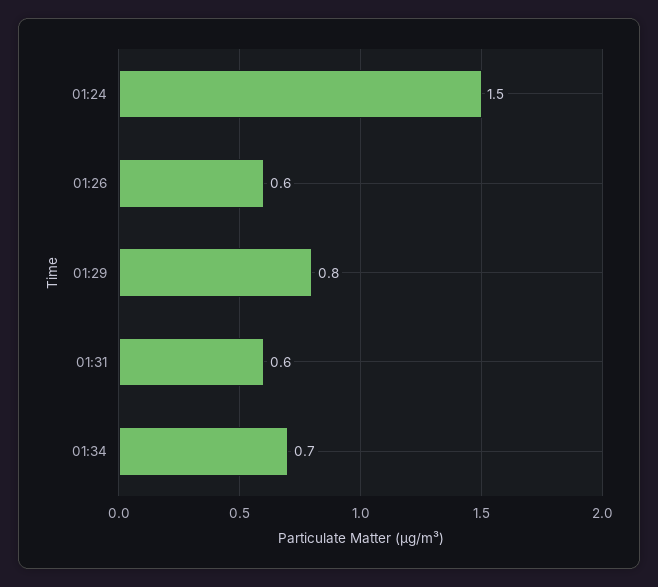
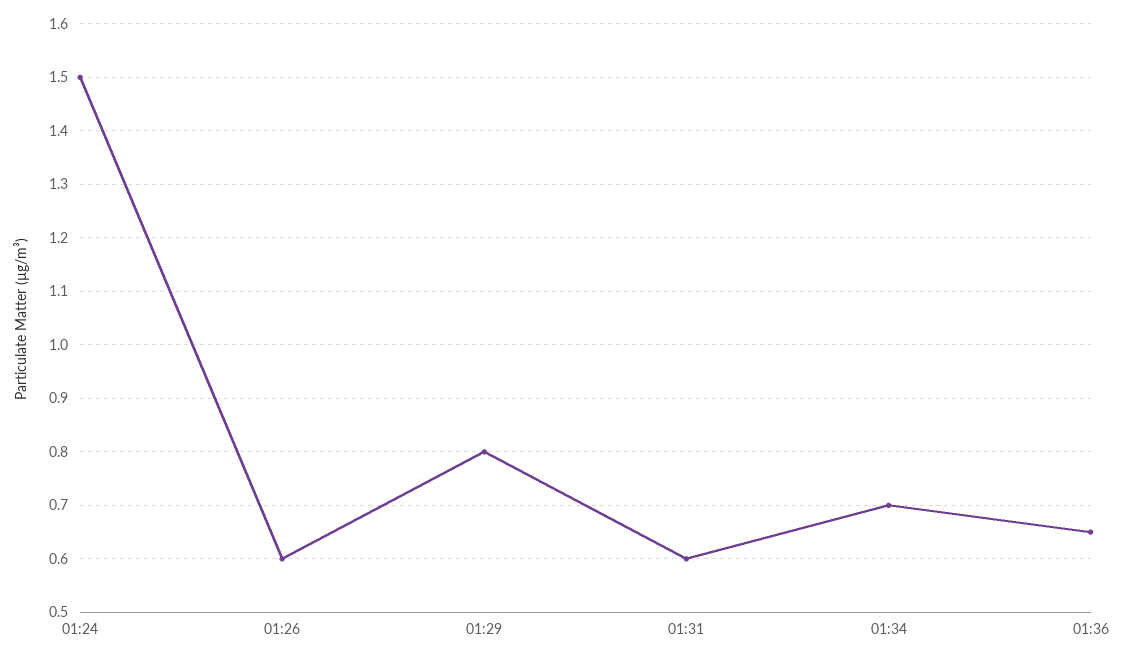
01:36: none -> 0.65

